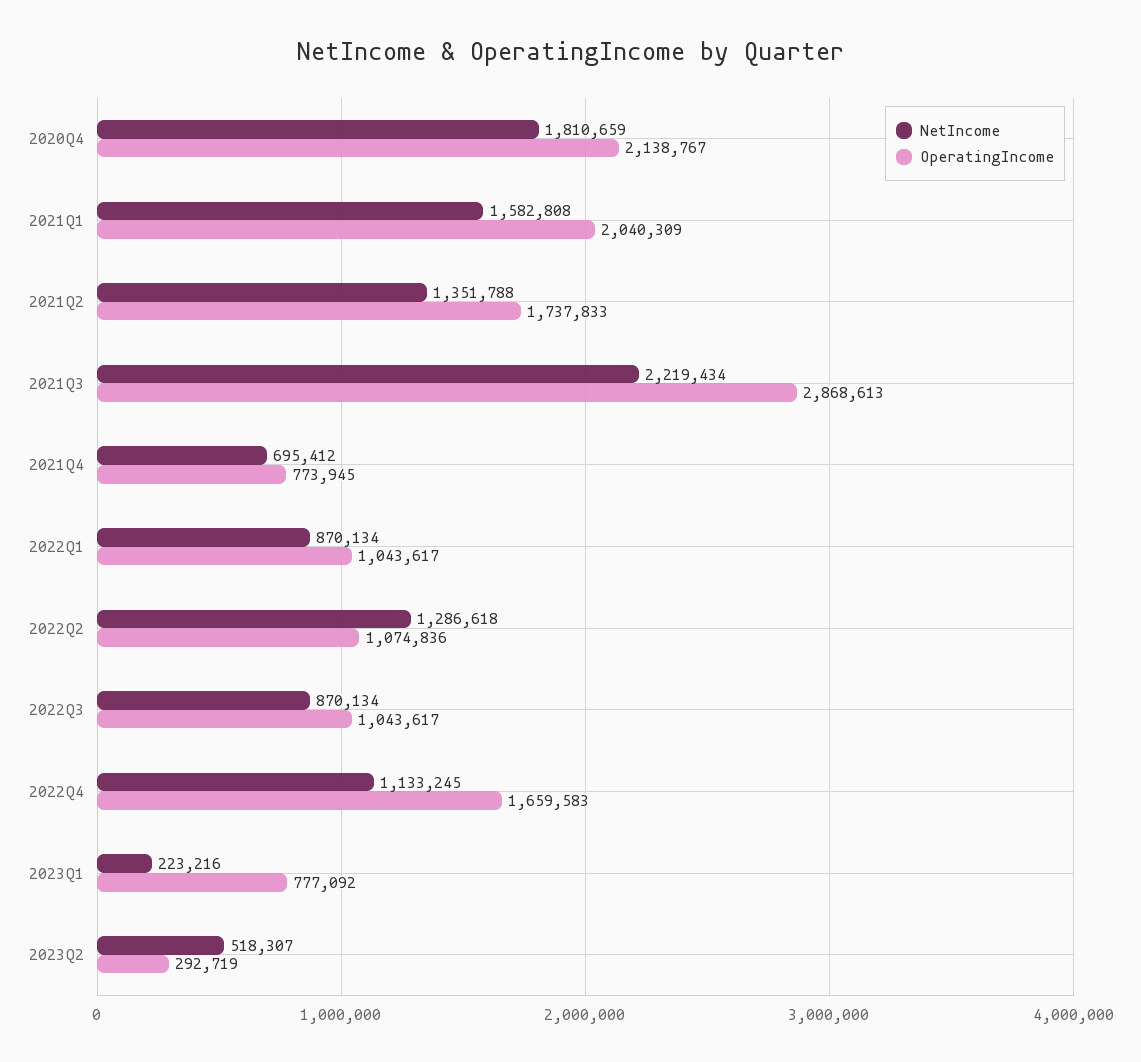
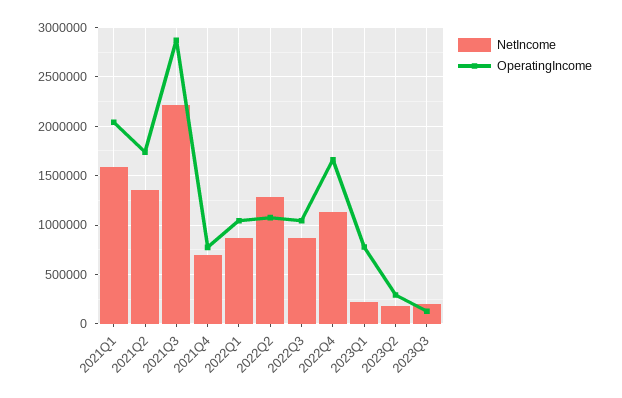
NetIncome, 2020Q4: 1810659 -> none
OperatingIncome, 2020Q4: 2138767 -> none
NetIncome, 2023Q2: 518307 -> 200000
NetIncome, 2023Q3: none -> 200000
OperatingIncome, 2023Q3: none -> 100000

